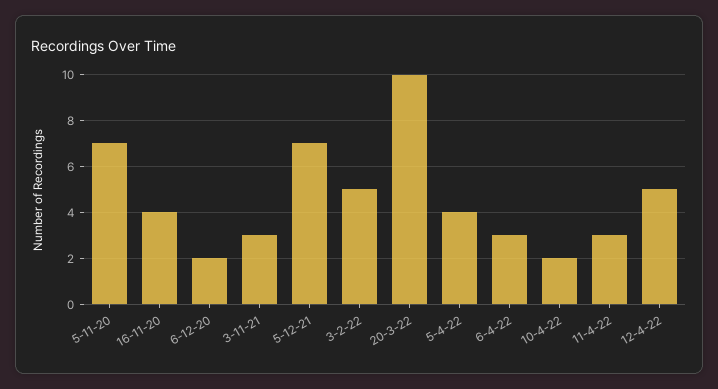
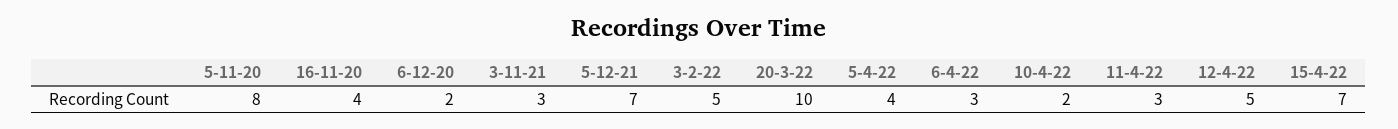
5-11-20: 7 -> 8
15-4-22: none -> 7

